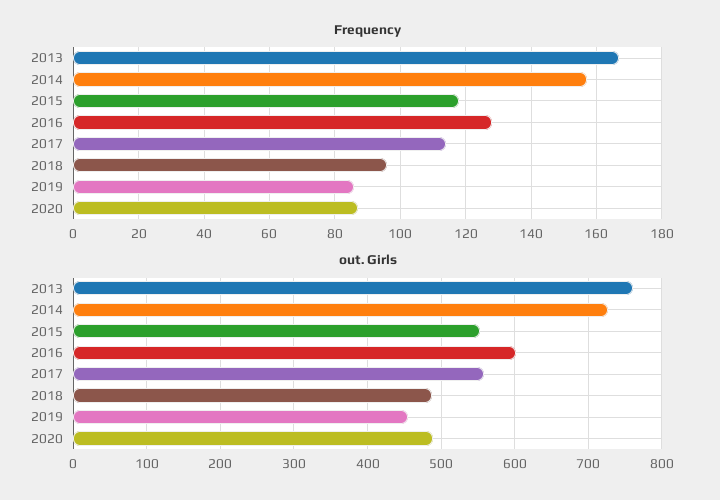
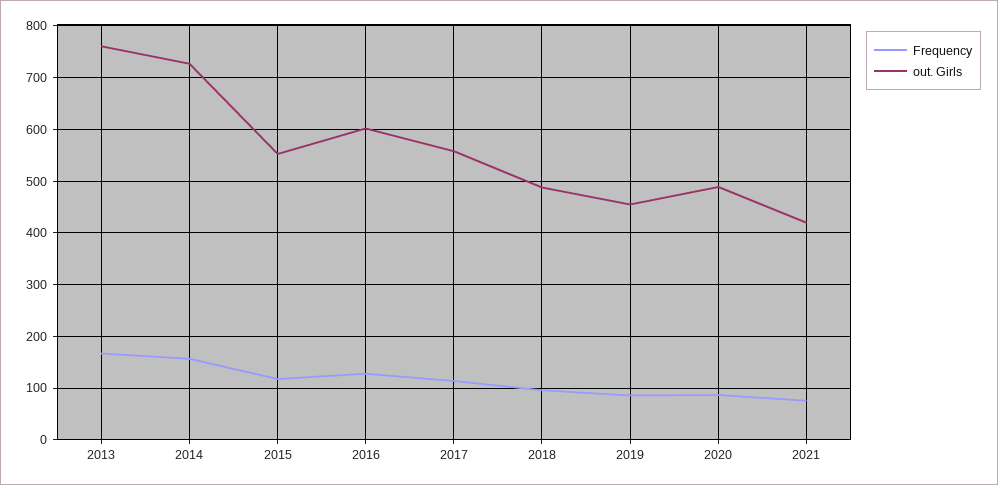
Frequency, 2021: none -> 80
out. Girls, 2021: none -> 420

